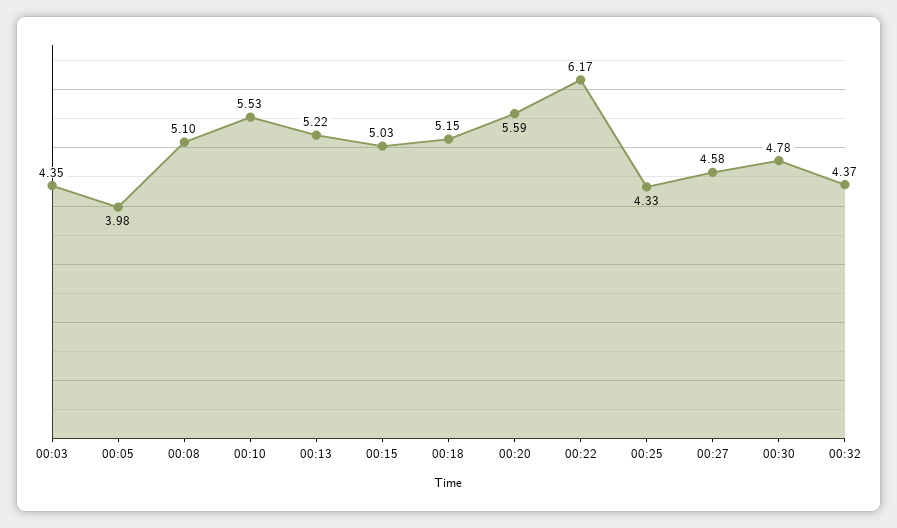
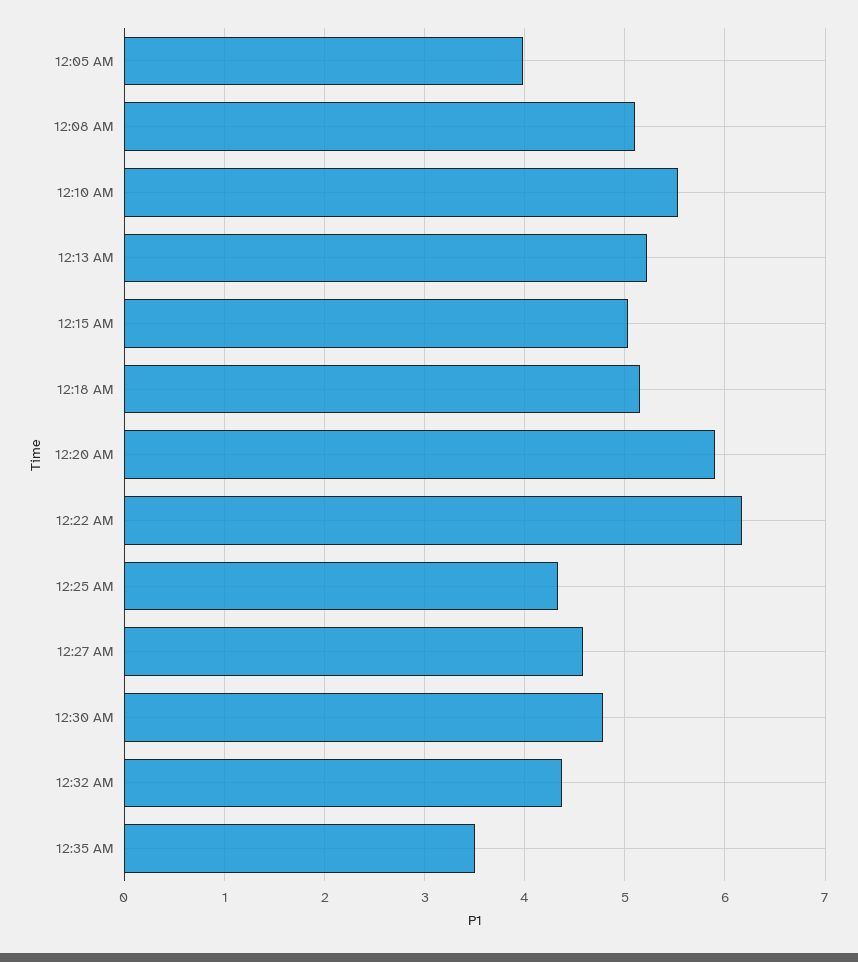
00:03: 4.35 -> none
00:20: 5.59 -> 5.9
12:35 AM: none -> 3.5

